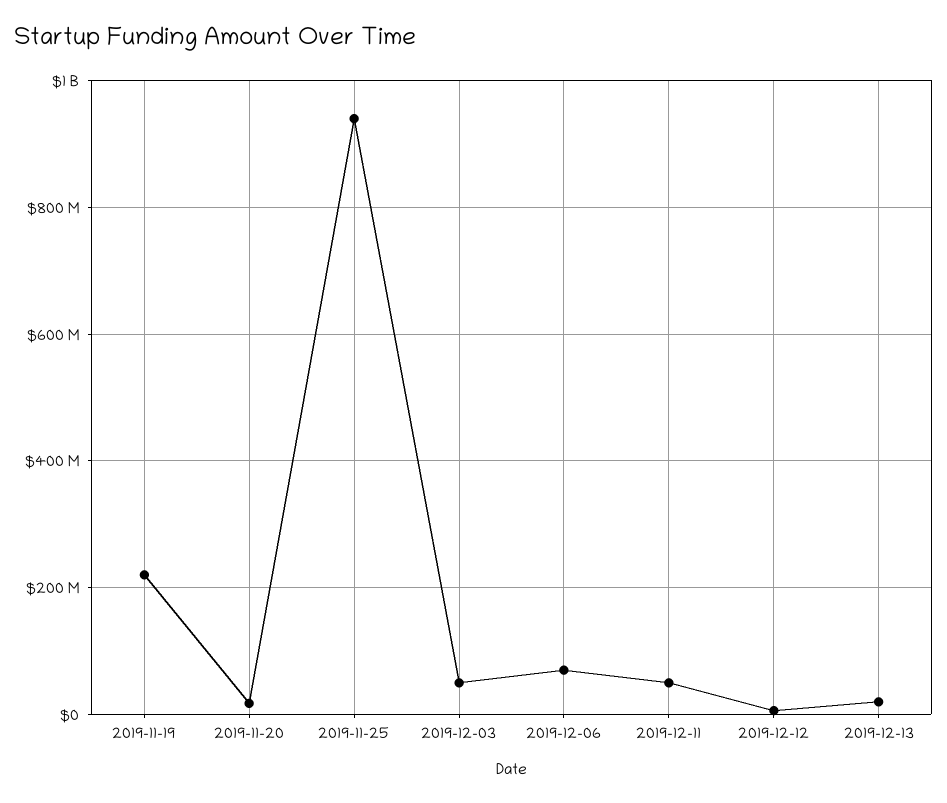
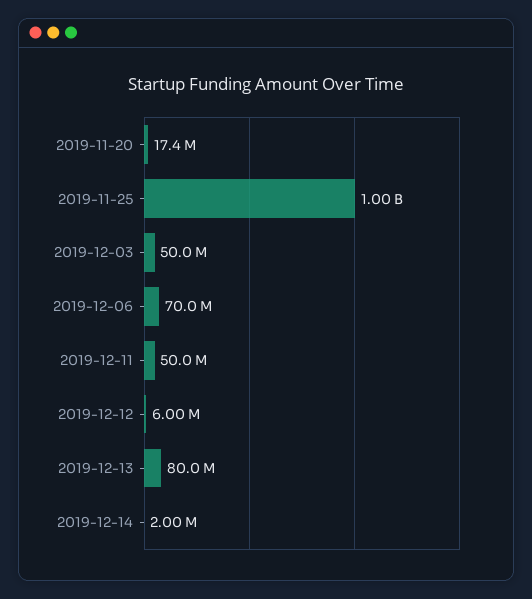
2019-11-19: 220000000 -> none
2019-11-25: 940000000 -> 1000000000
2019-12-13: 20000000 -> 80000000
2019-12-14: none -> 2000000

